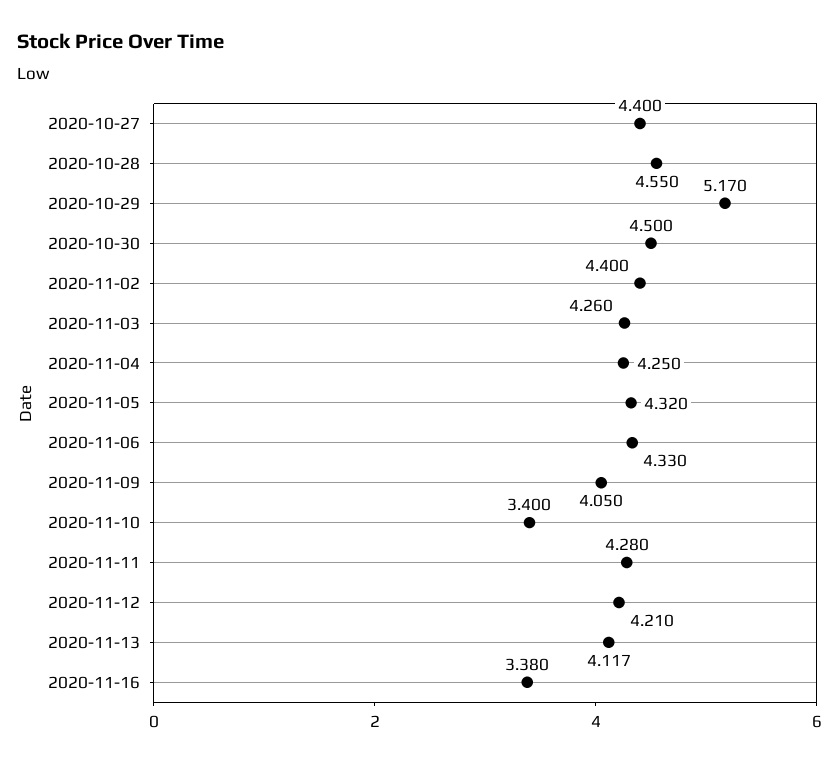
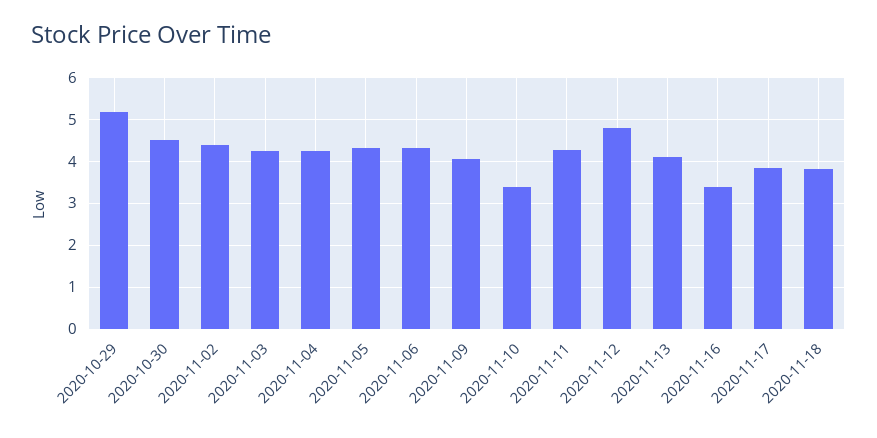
2020-10-27: 4.4 -> none
2020-10-28: 4.55 -> none
2020-11-12: 4.21 -> 4.8
2020-11-17: none -> 3.8
2020-11-18: none -> 3.8

